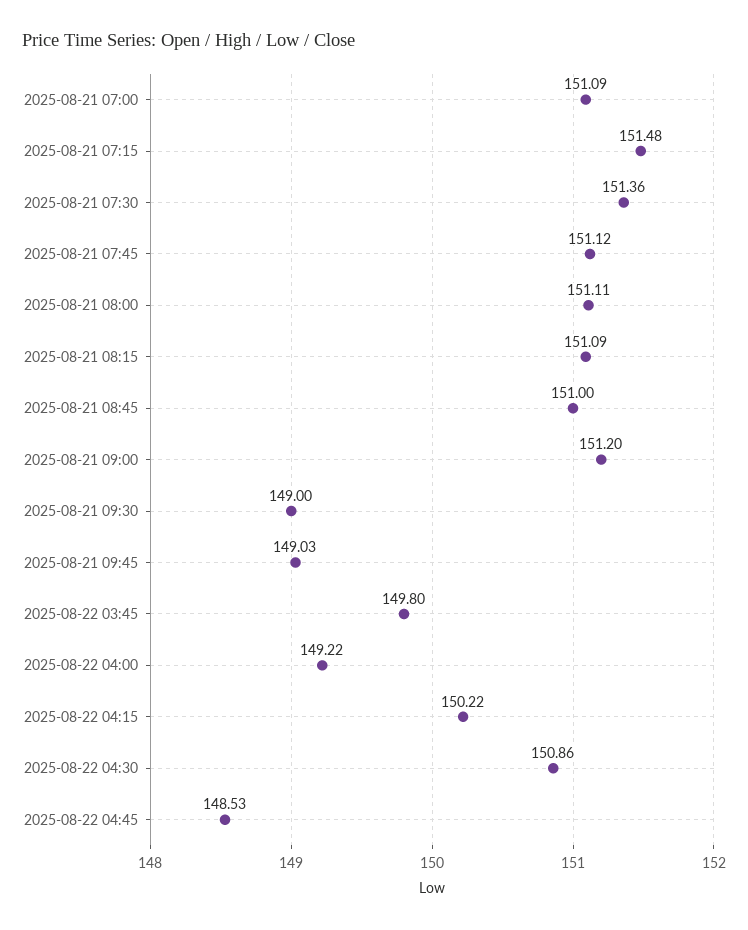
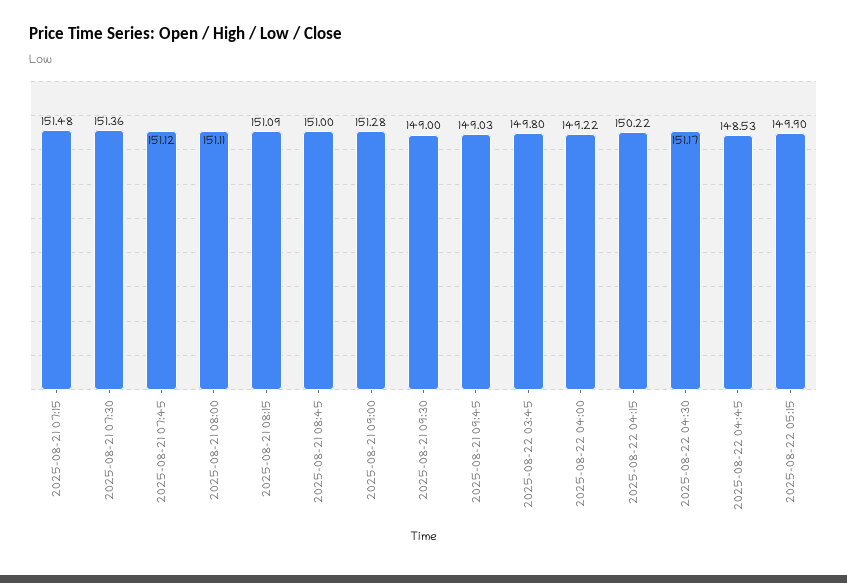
2025-08-21 07:00: 151.09 -> none
2025-08-21 09:00: 151.2 -> 151.28
2025-08-22 04:30: 150.86 -> 151.17
2025-08-22 05:15: none -> 149.9

